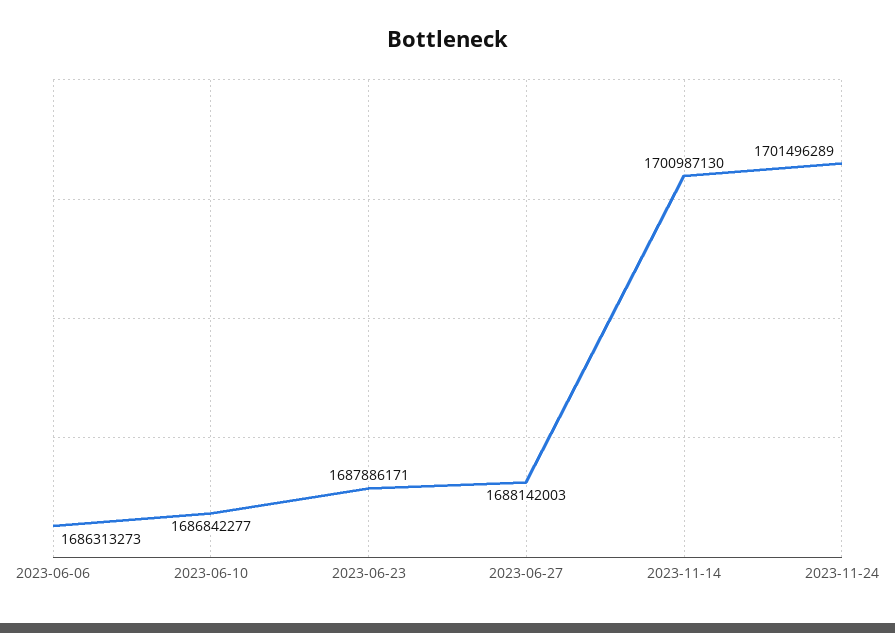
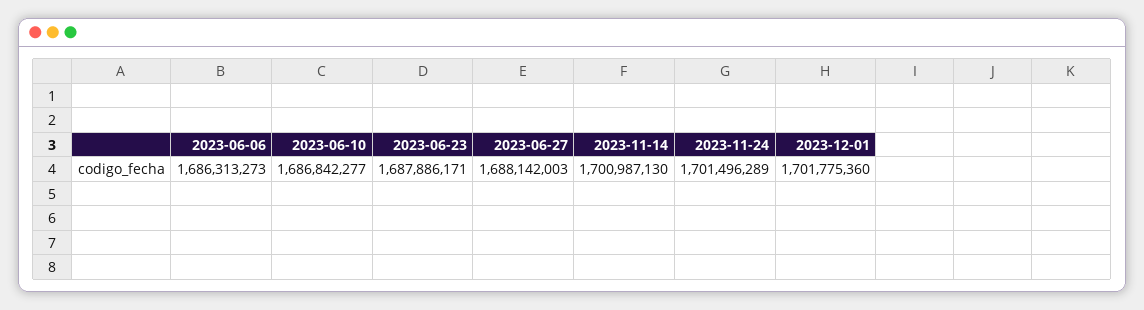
2023-12-01: none -> 1701775360

